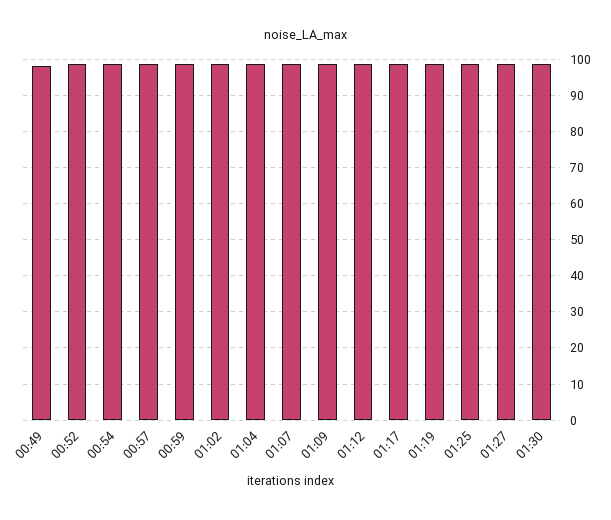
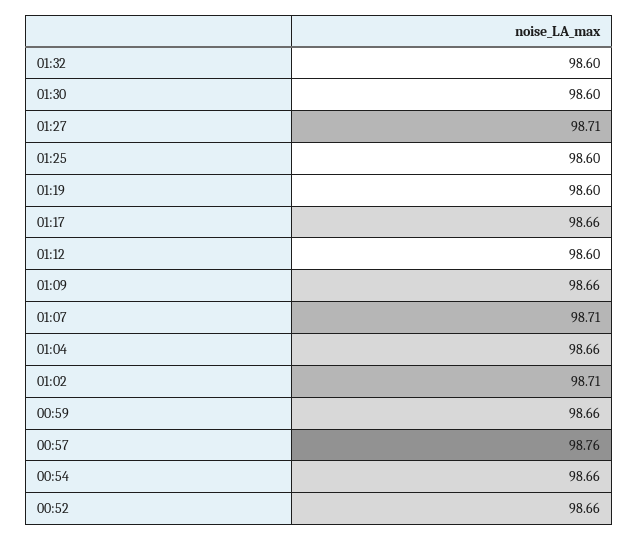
00:49: 98 -> none
01:32: none -> 98.6

